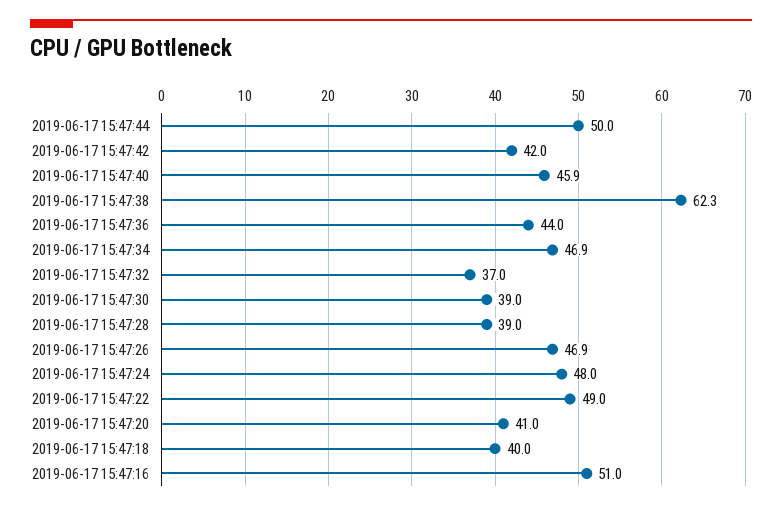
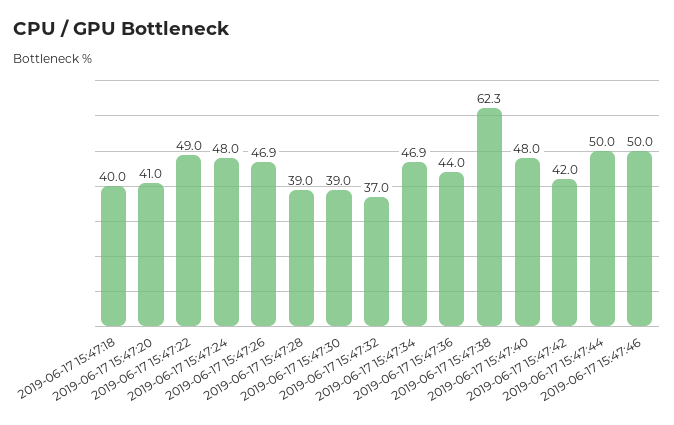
2019-06-17 15:47:40: 45.9 -> 48
2019-06-17 15:47:16: 51 -> none
2019-06-17 15:47:46: none -> 50

